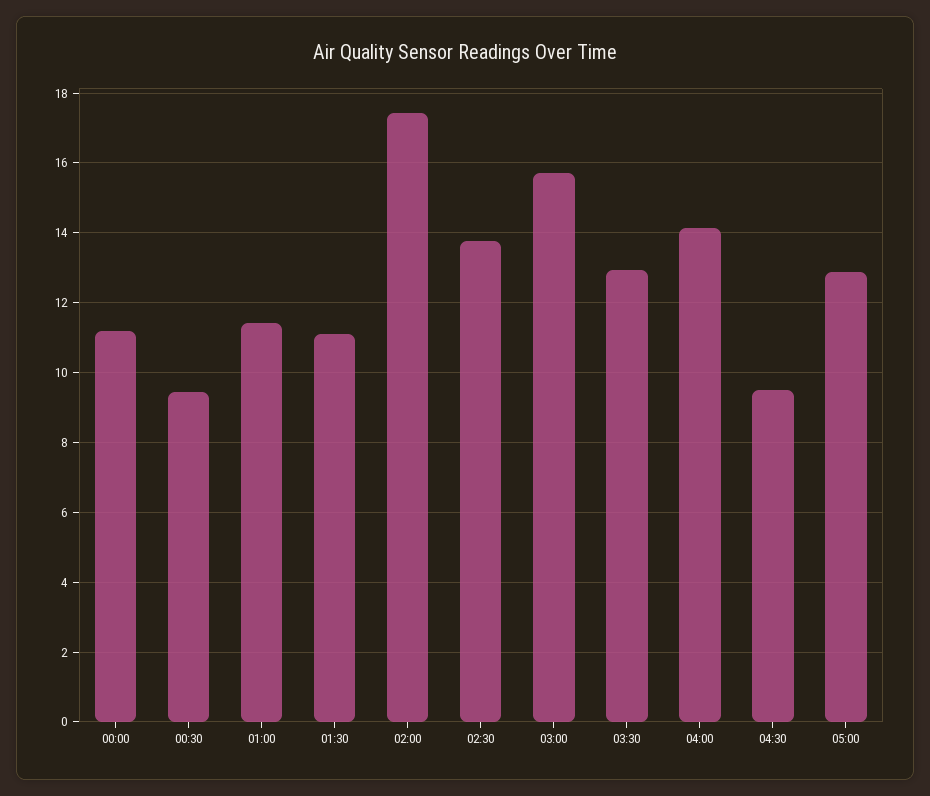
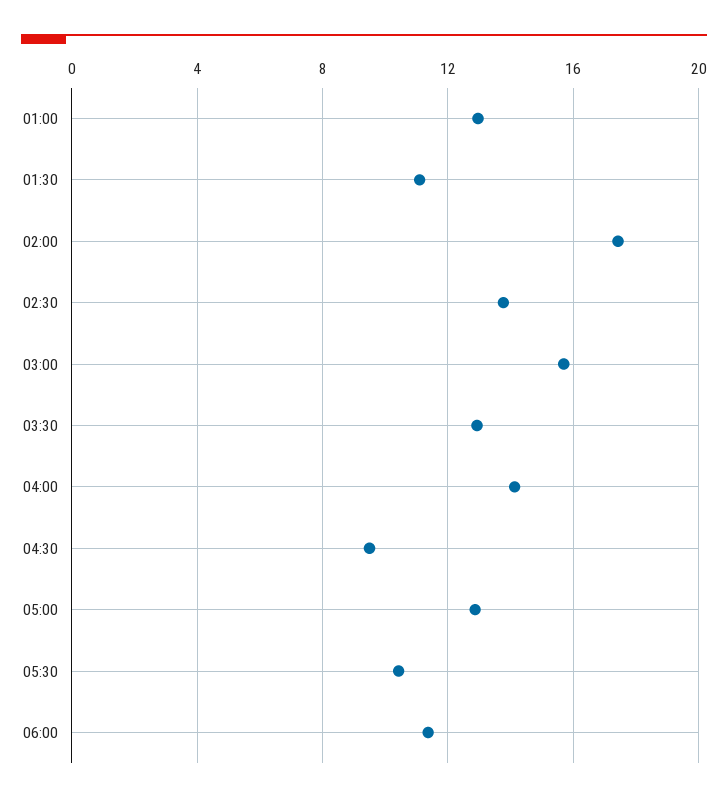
00:00: 11.2 -> none
00:30: 9.4 -> none
01:00: 11.4 -> 13
05:30: none -> 10.5
06:00: none -> 11.5

